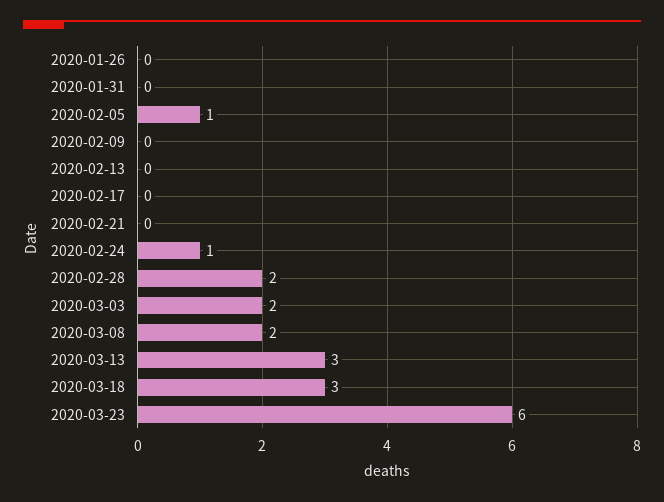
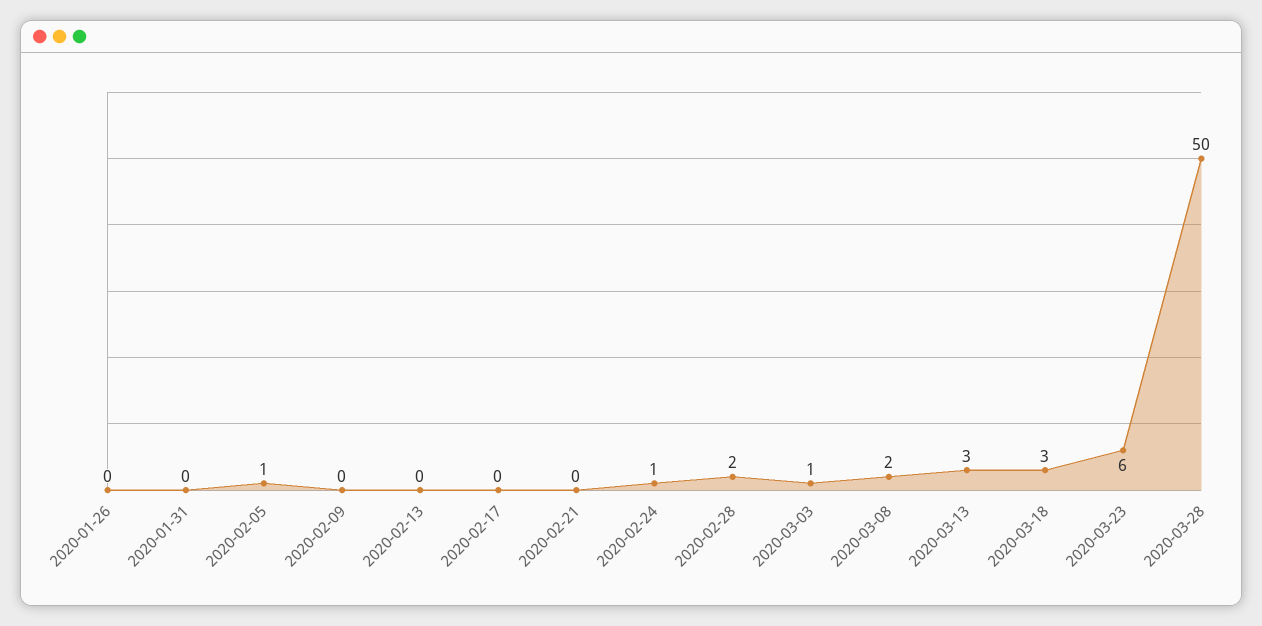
2020-03-03: 2 -> 1
2020-03-28: none -> 50

